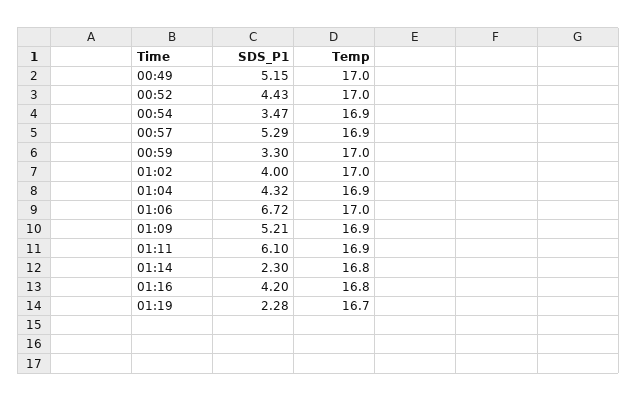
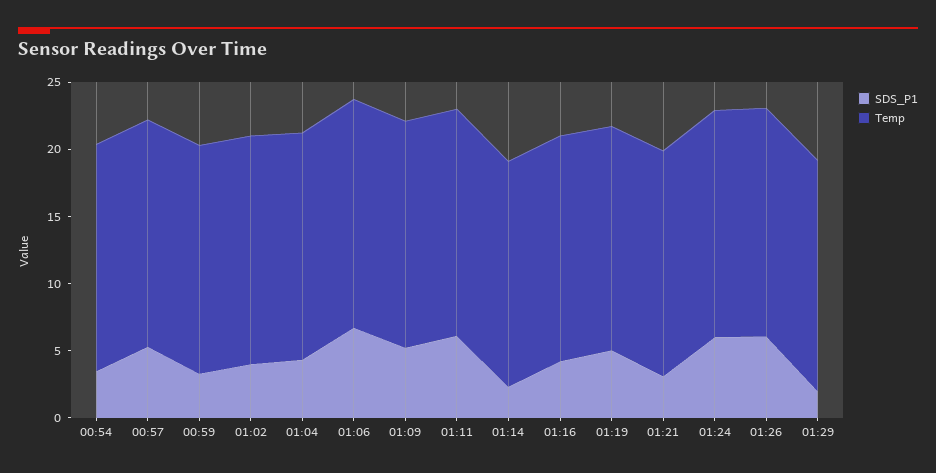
SDS_P1, 00:49: 5.15 -> none
Temp, 00:49: 17 -> none
SDS_P1, 00:52: 4.43 -> none
Temp, 00:52: 17 -> none
SDS_P1, 01:19: 2.28 -> 5
SDS_P1, 01:21: none -> 3
Temp, 01:21: none -> 17
SDS_P1, 01:24: none -> 6
Temp, 01:24: none -> 17
SDS_P1, 01:26: none -> 6
Temp, 01:26: none -> 17
SDS_P1, 01:29: none -> 2
Temp, 01:29: none -> 17

